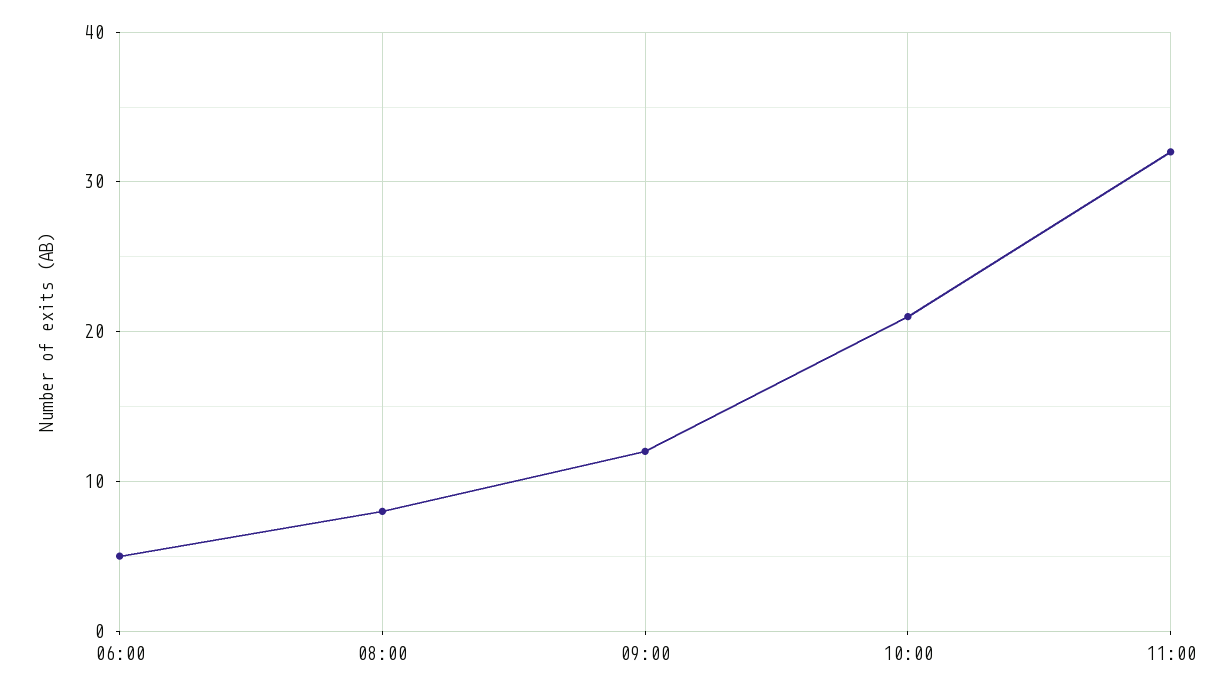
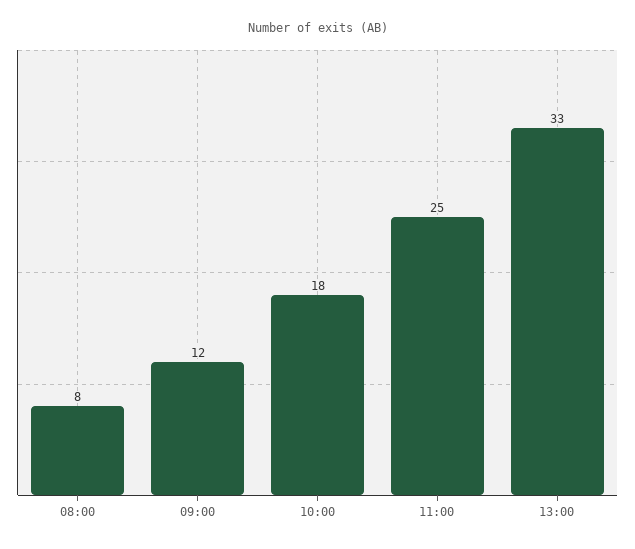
06:00: 5 -> none
10:00: 21 -> 18
11:00: 32 -> 25
13:00: none -> 33

